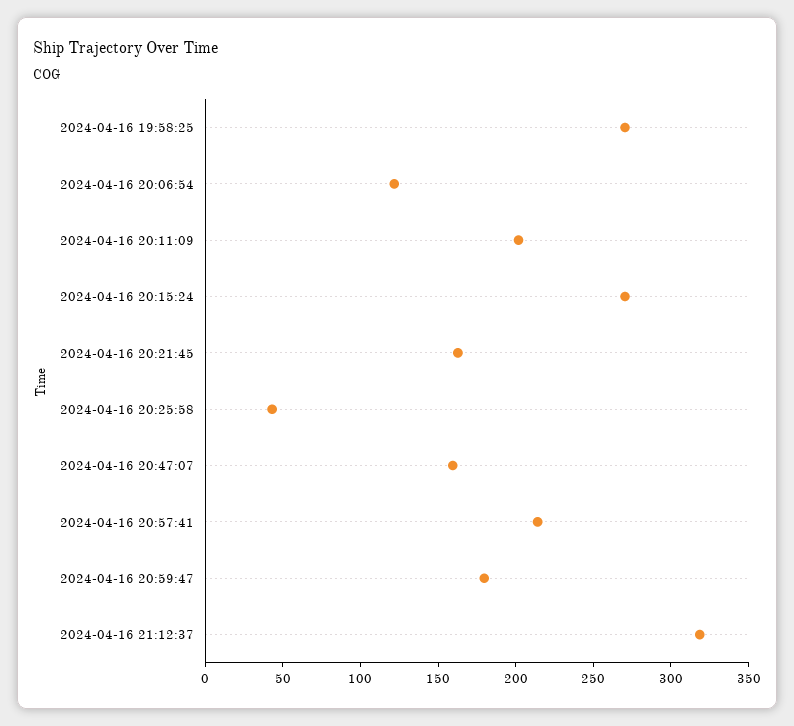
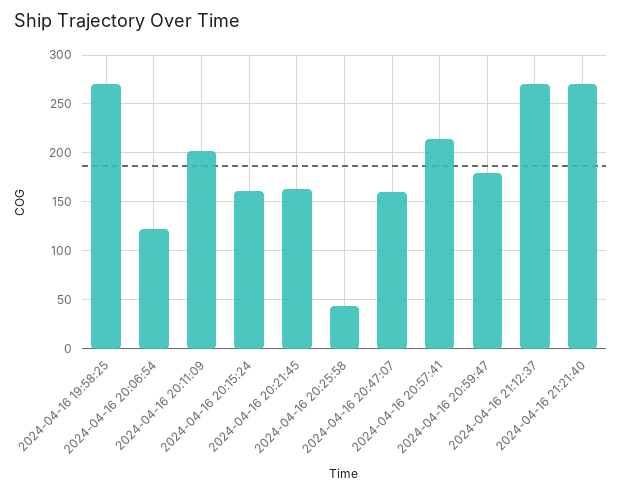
2024-04-16 20:15:24: 270 -> 160
2024-04-16 21:12:37: 320 -> 270
2024-04-16 21:21:40: none -> 270

